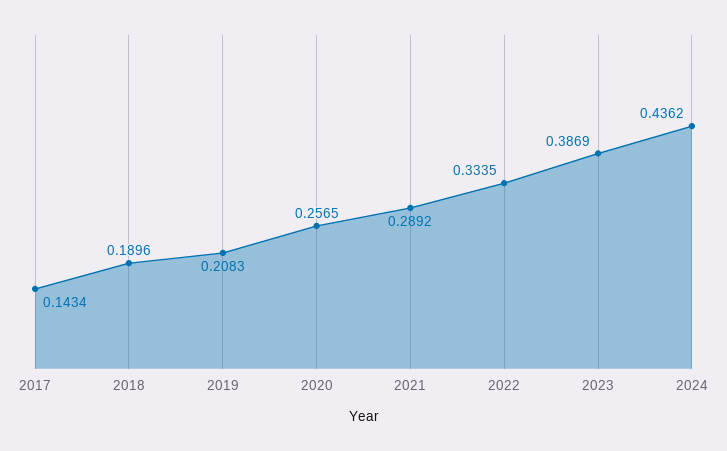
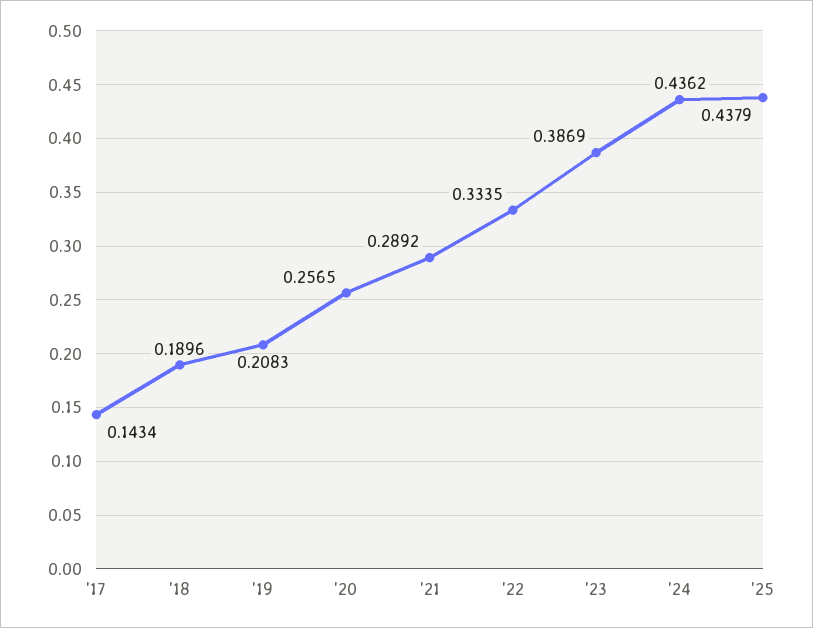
'25: none -> 0.4379

